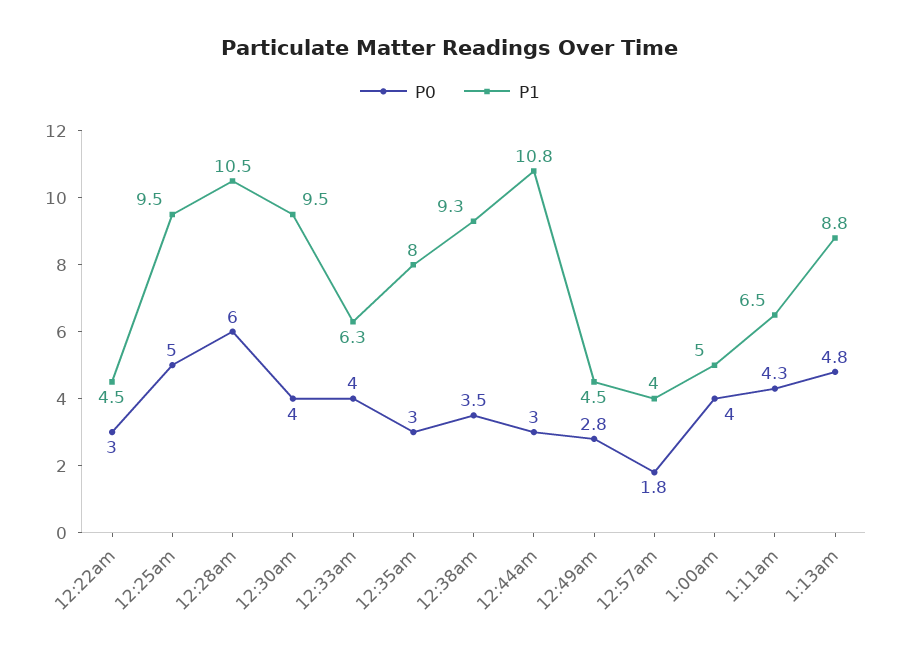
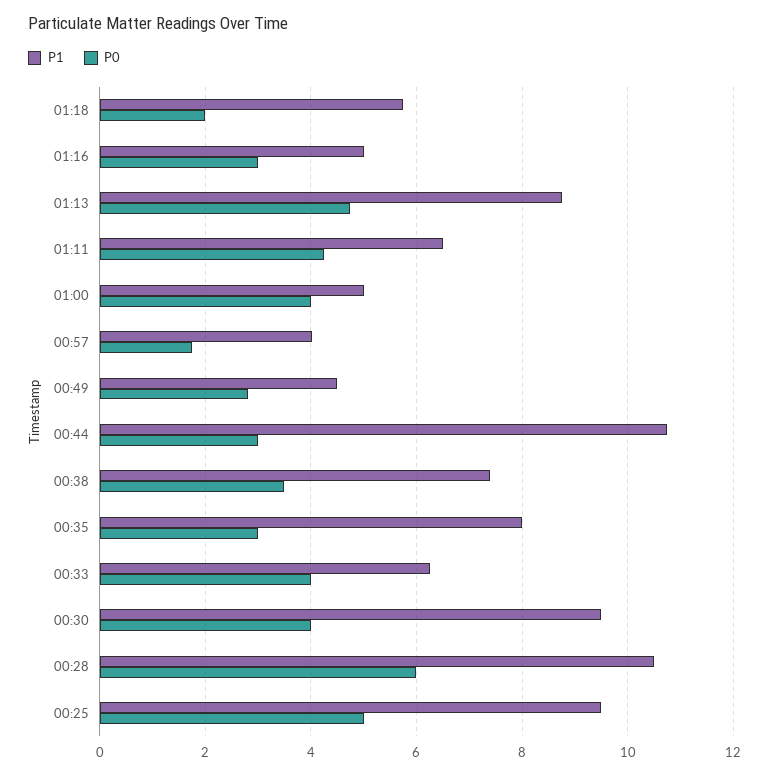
P0, 12:22am: 3 -> none
P1, 12:22am: 4.5 -> none
P1, 12:38am: 9.3 -> 7.4
P1, 01:18: none -> 5.8
P0, 01:18: none -> 2
P1, 01:16: none -> 5
P0, 01:16: none -> 3

